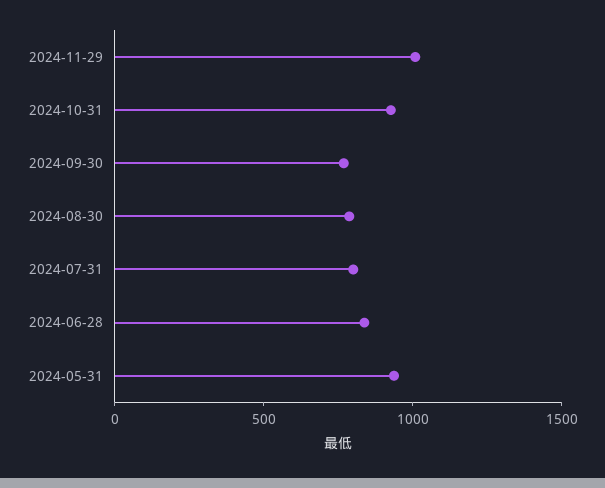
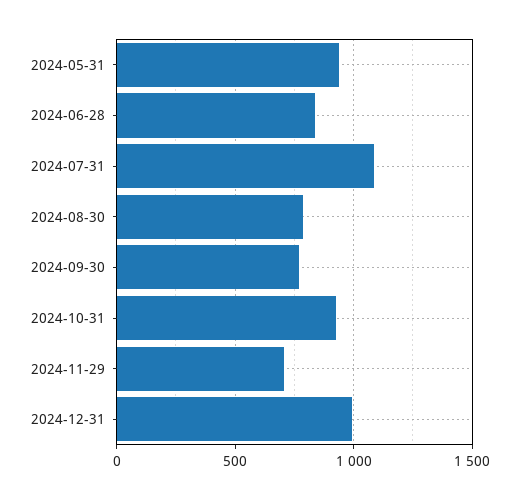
2024-11-29: 1000 -> 700
2024-07-31: 800 -> 1100
2024-12-31: none -> 1000

